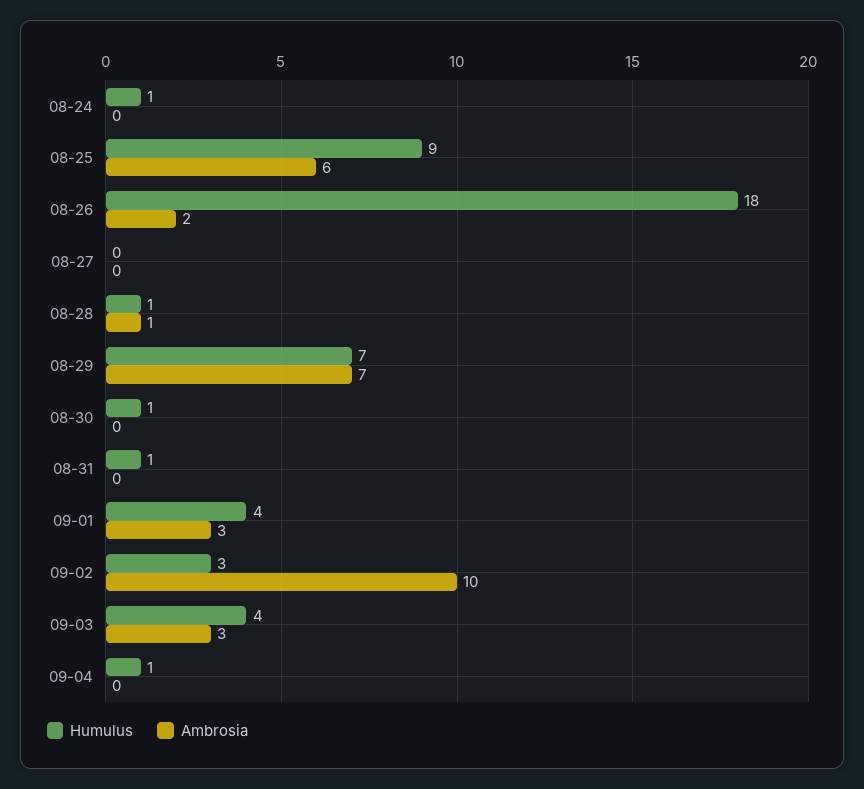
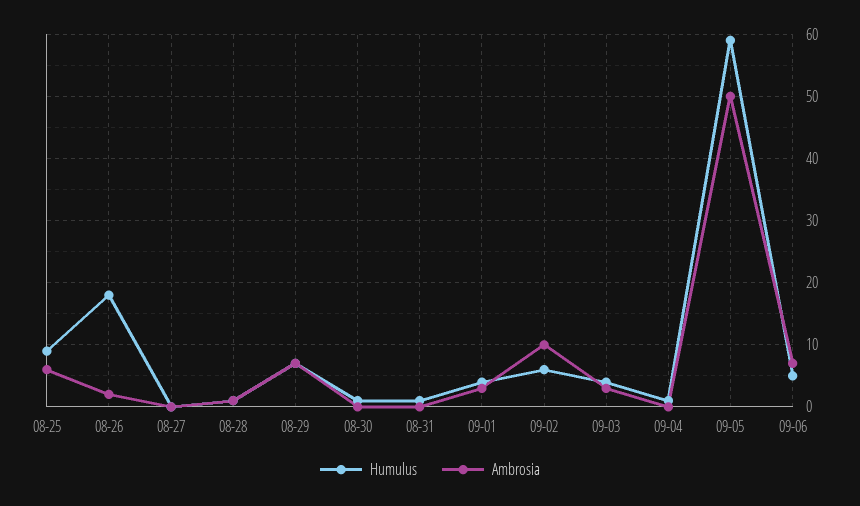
Humulus, 08-24: 1 -> none
Ambrosia, 08-24: 0 -> none
Humulus, 09-02: 3 -> 6
Humulus, 09-05: none -> 59
Ambrosia, 09-05: none -> 50
Humulus, 09-06: none -> 5
Ambrosia, 09-06: none -> 7

